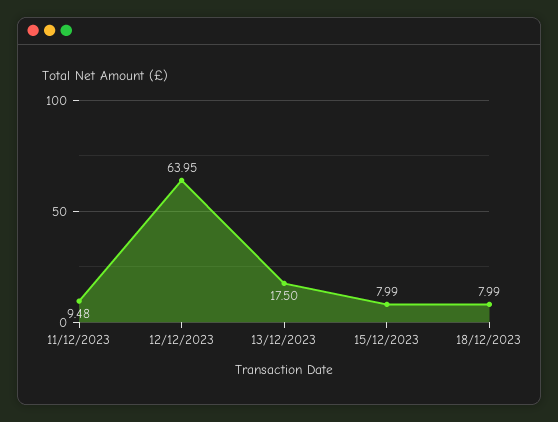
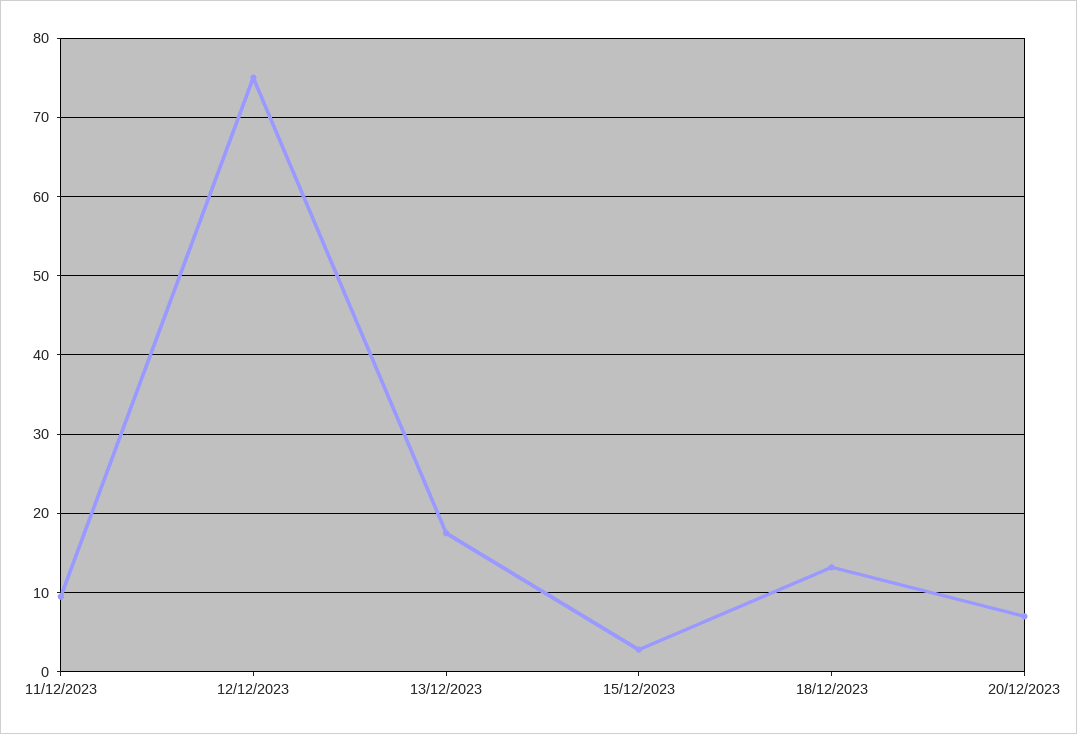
12/12/2023: 63.95 -> 75
15/12/2023: 7.99 -> 3
18/12/2023: 7.99 -> 13
20/12/2023: none -> 7

